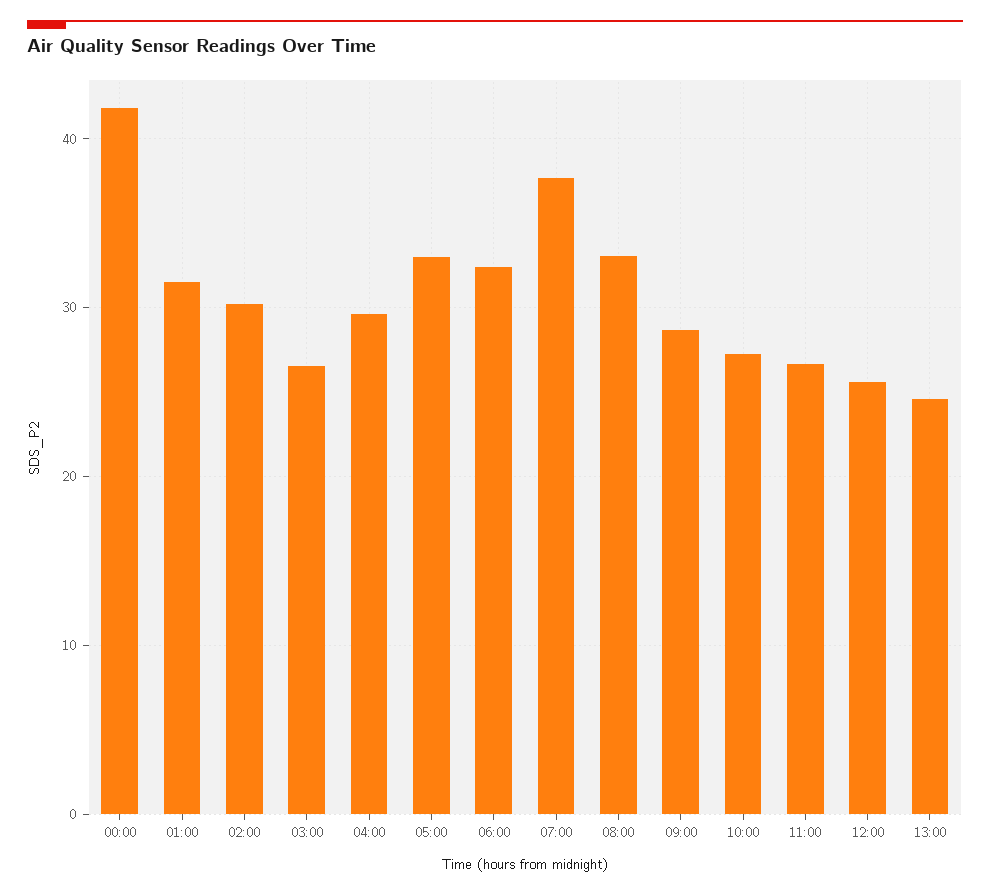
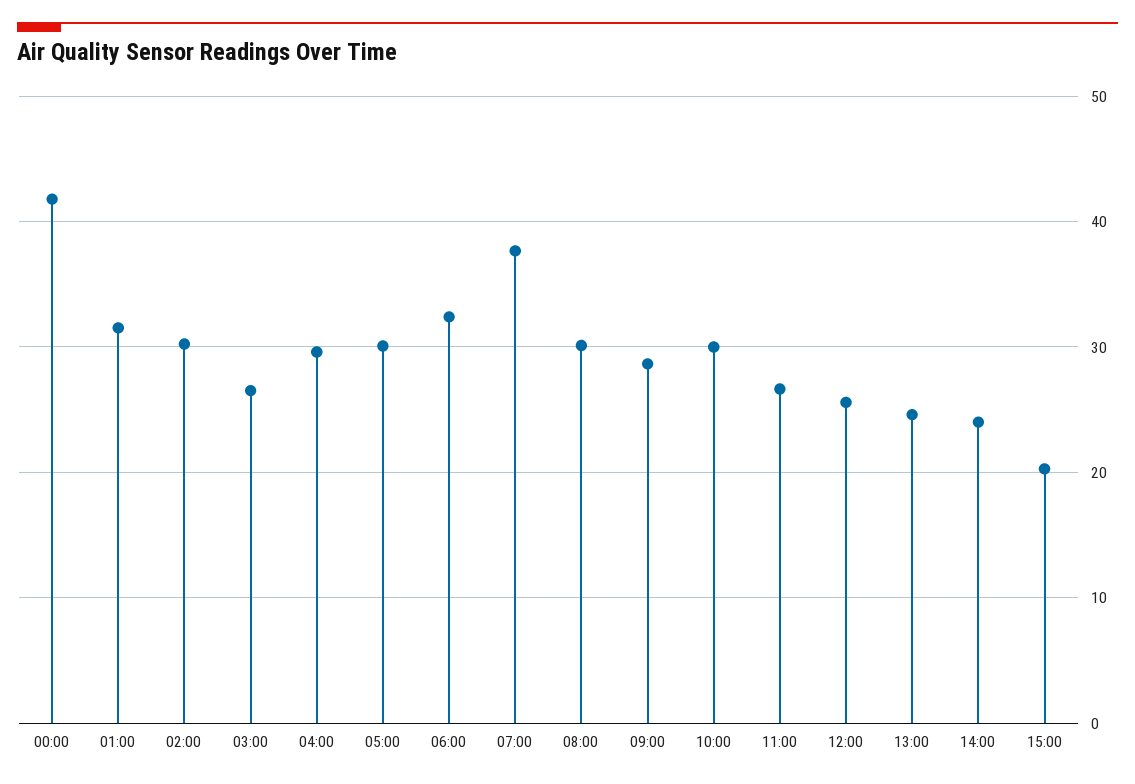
05:00: 33 -> 30
08:00: 33 -> 30
10:00: 27 -> 30
14:00: none -> 24
15:00: none -> 20

